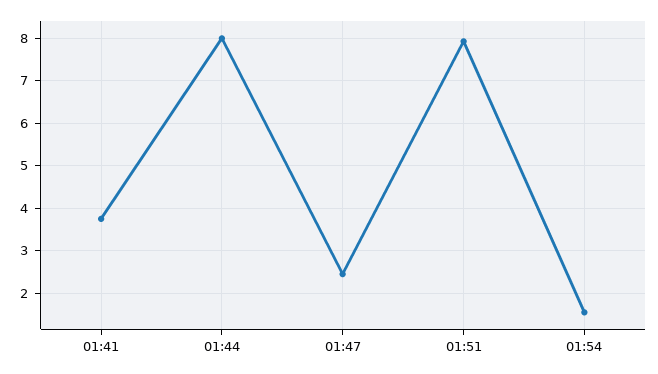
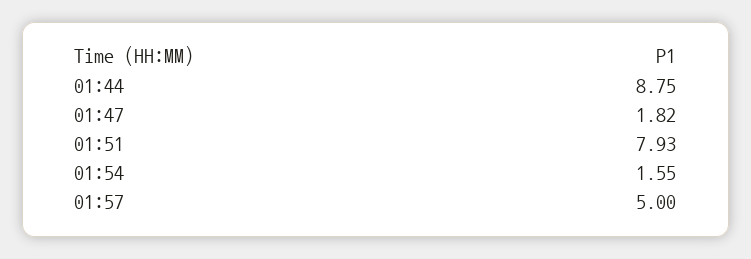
01:41: 3.8 -> none
01:44: 8 -> 8.75
01:47: 2.4 -> 1.82
01:57: none -> 5

